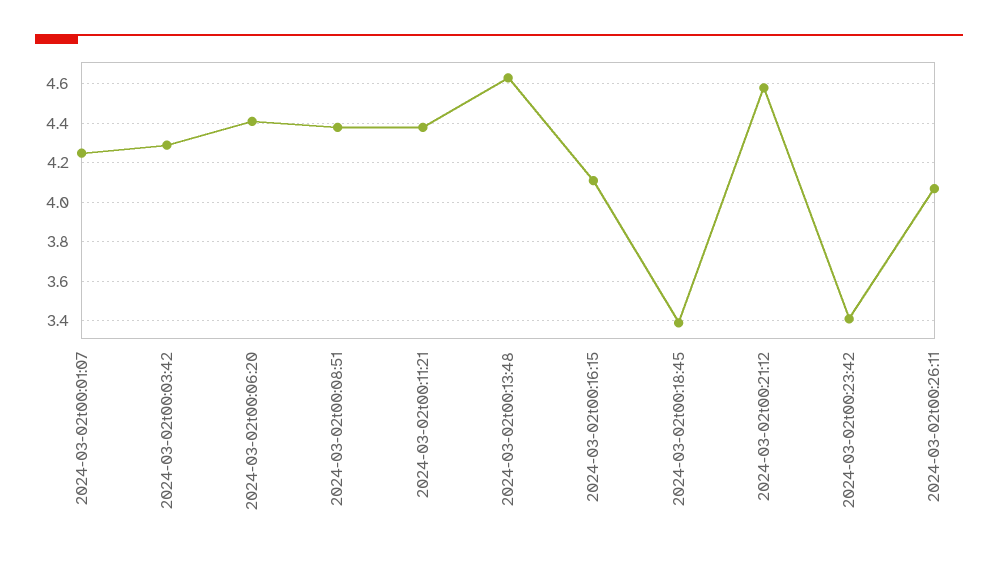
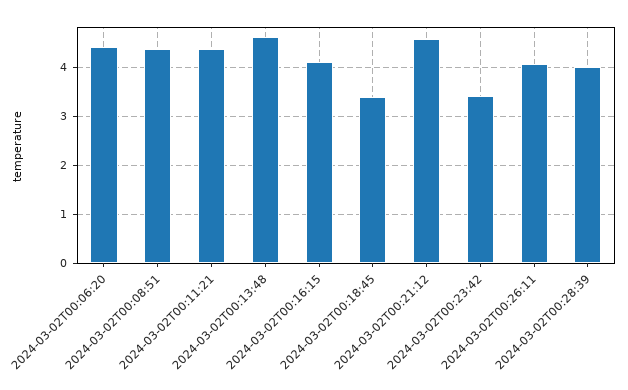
2024-03-02t00:01:07: 4.25 -> none
2024-03-02t00:03:42: 4.3 -> none
2024-03-02T00:28:39: none -> 4

